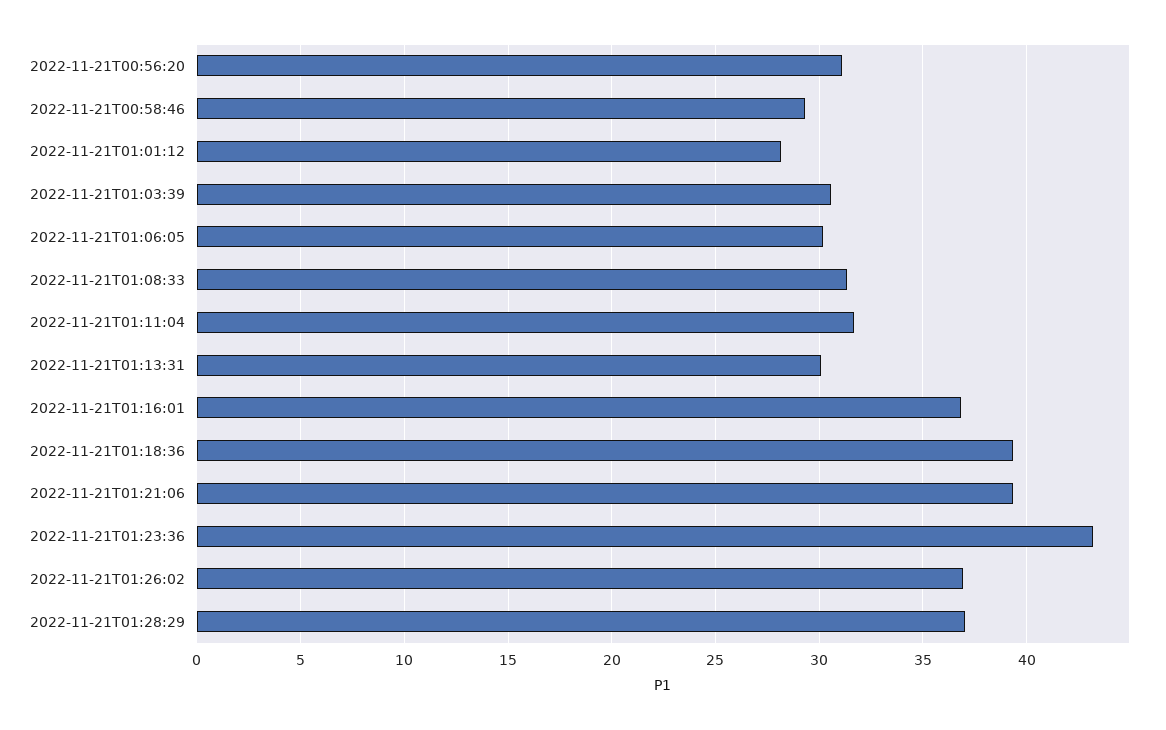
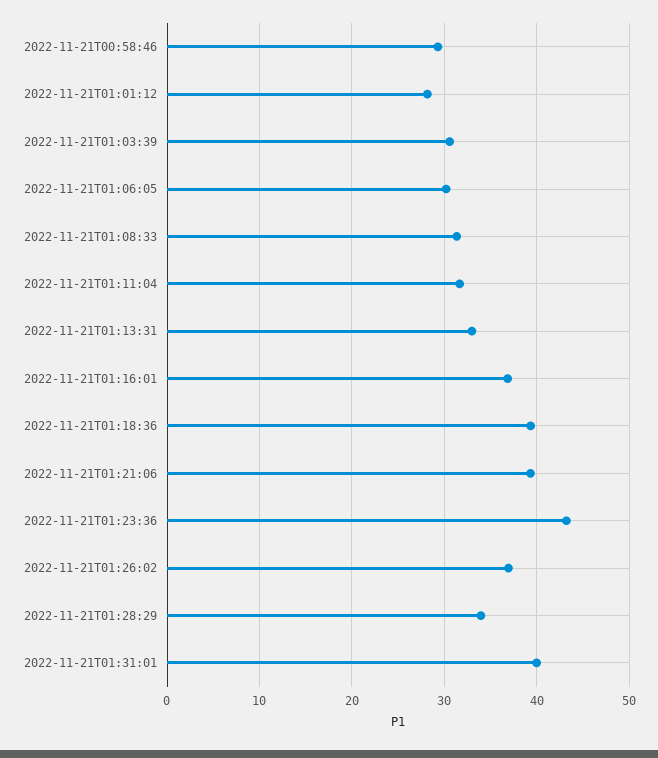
2022-11-21T00:56:20: 31 -> none
2022-11-21T01:13:31: 30 -> 33
2022-11-21T01:28:29: 37 -> 34
2022-11-21T01:31:01: none -> 40

